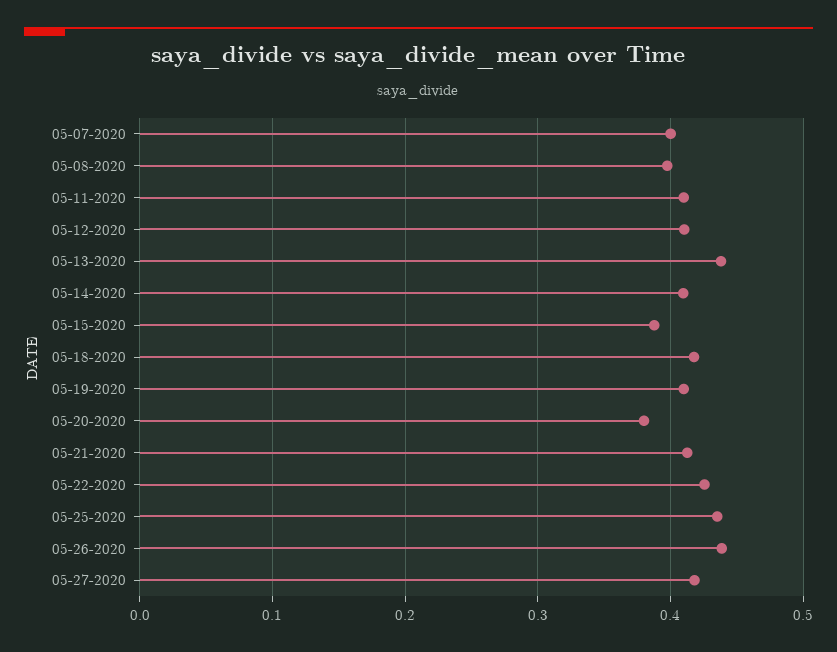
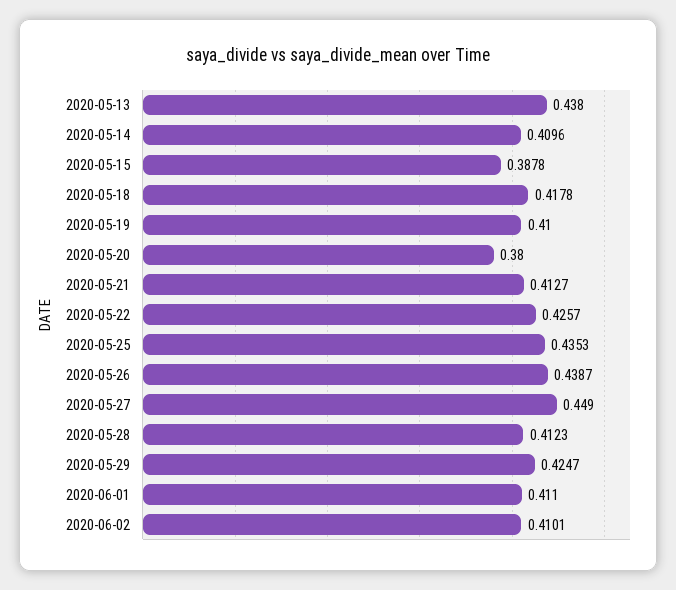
05-07-2020: 0.4 -> none
05-08-2020: 0.4 -> none
05-11-2020: 0.41 -> none
05-12-2020: 0.41 -> none
05-27-2020: 0.42 -> 0.449
2020-05-28: none -> 0.4123
2020-05-29: none -> 0.4247
2020-06-01: none -> 0.411
2020-06-02: none -> 0.4101

